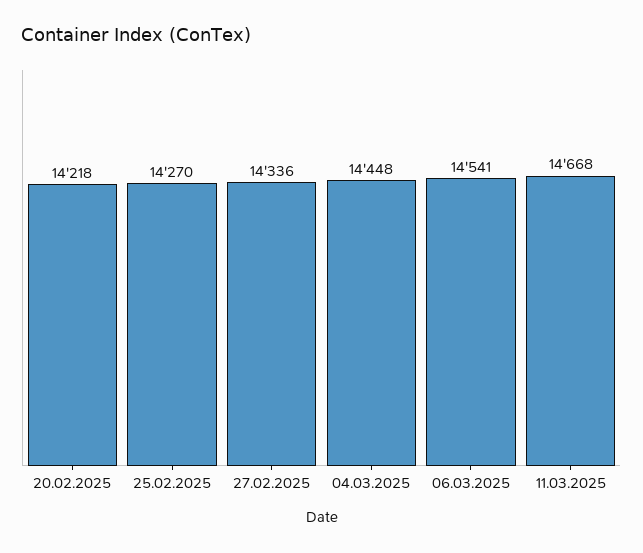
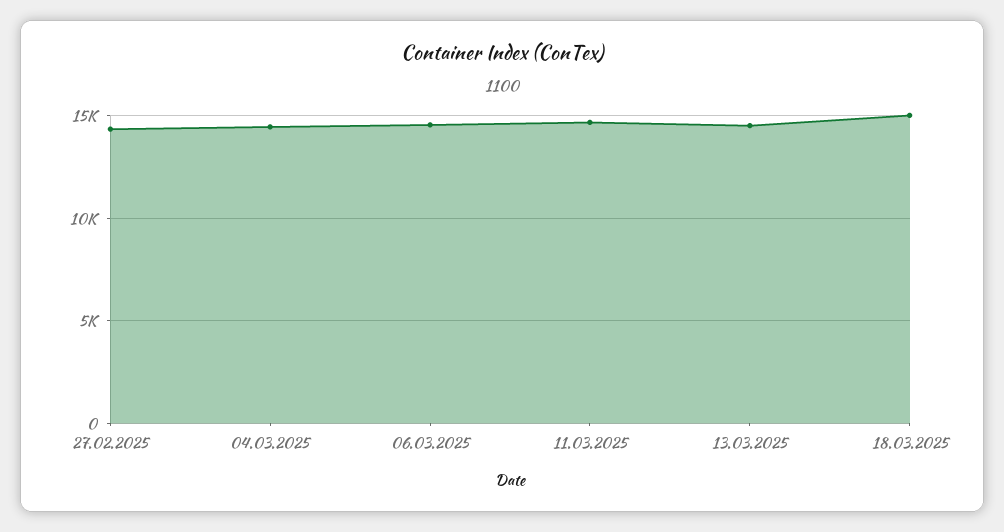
20.02.2025: 14218 -> none
25.02.2025: 14270 -> none
13.03.2025: none -> 14500
18.03.2025: none -> 15000

